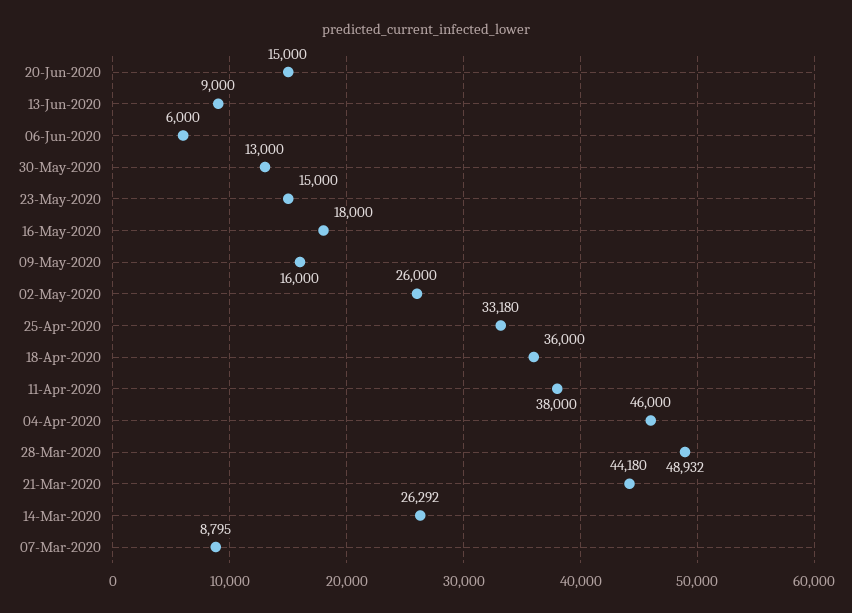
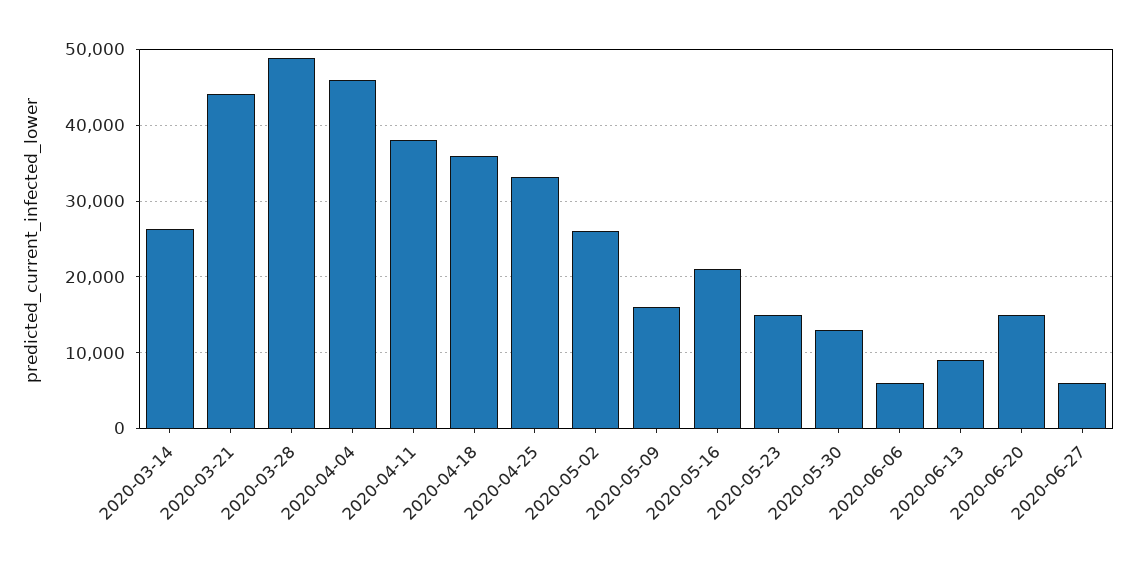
16-May-2020: 18000 -> 21000
07-Mar-2020: 8795 -> none
2020-06-27: none -> 6000

